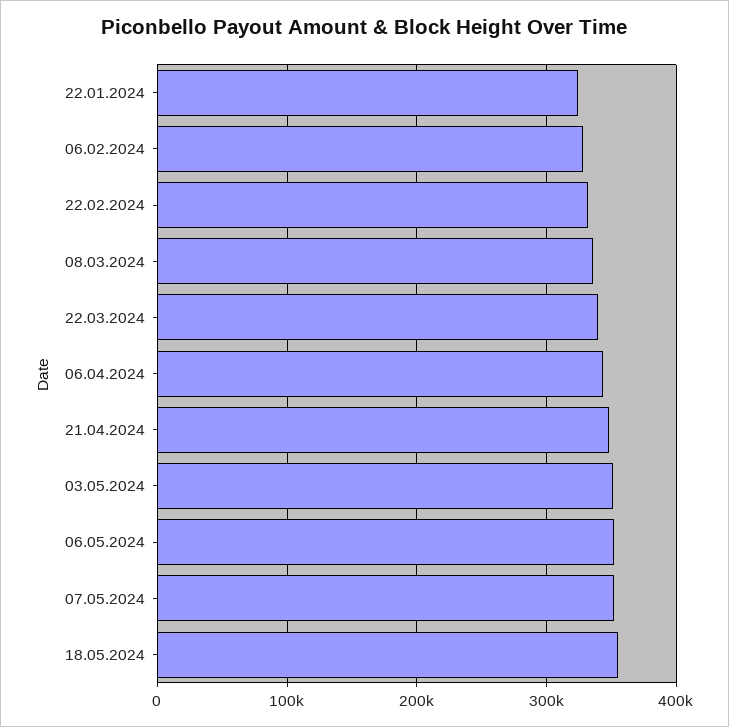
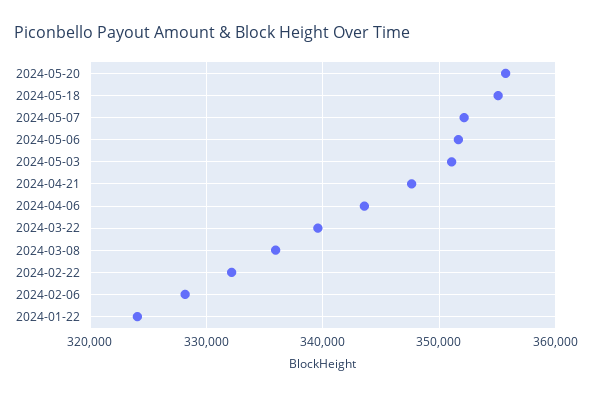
2024-05-20: none -> 356000

